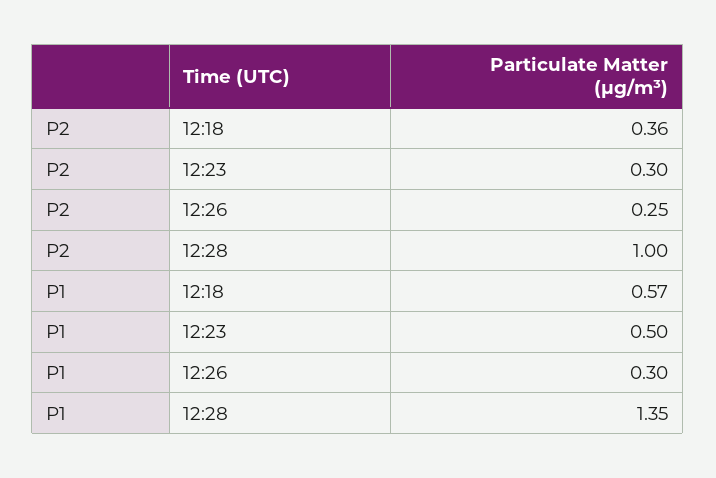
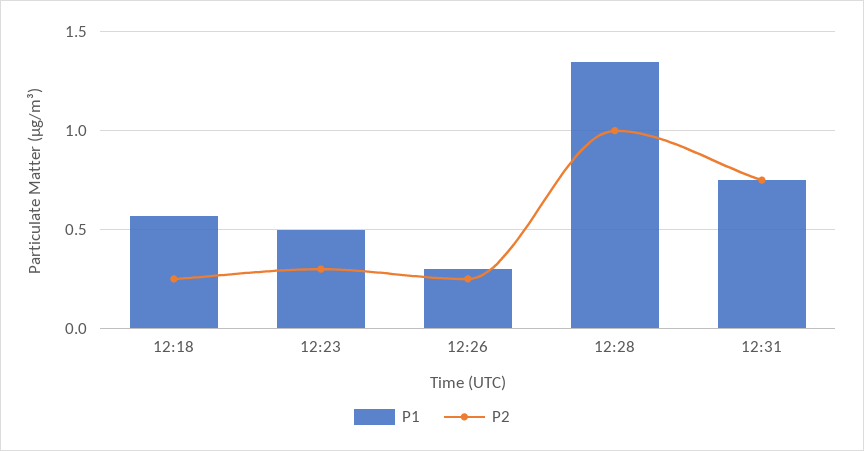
P2, 12:18: 0.36 -> 0.25
P1, 12:31: none -> 0.75
P2, 12:31: none -> 0.75

